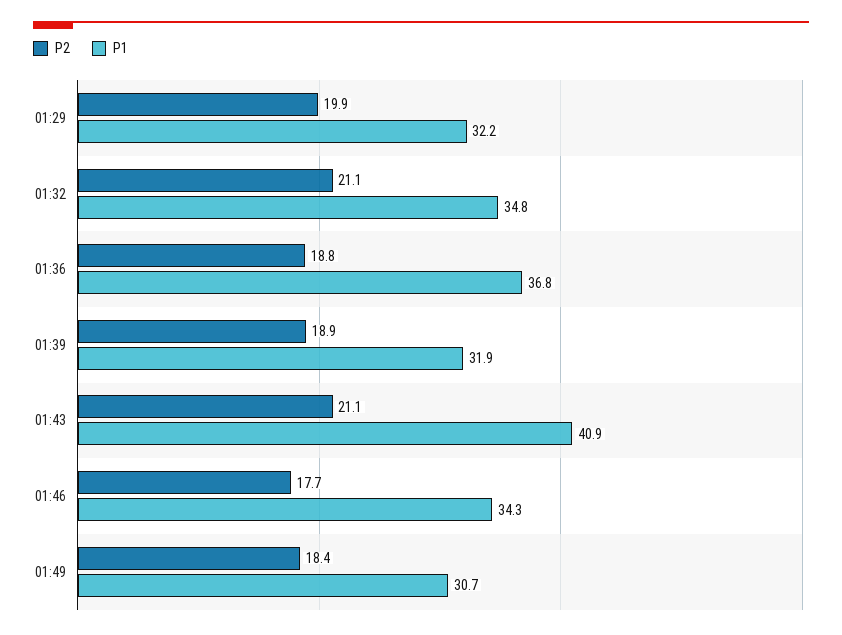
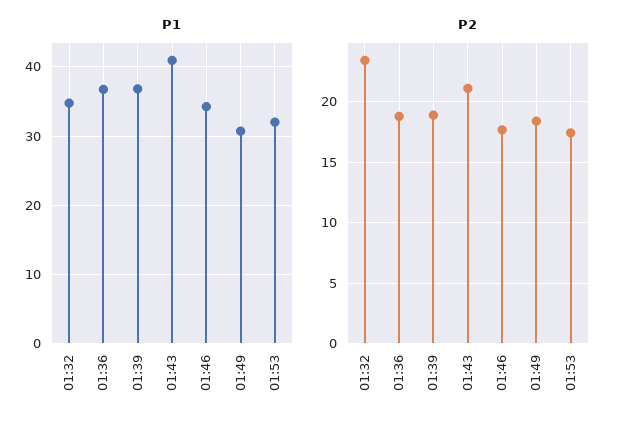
P2, 01:29: 19.9 -> none
P1, 01:29: 32.2 -> none
P2, 01:32: 21.1 -> 23.5
P1, 01:39: 31.9 -> 37
P1, 01:53: none -> 32
P2, 01:53: none -> 17.5

